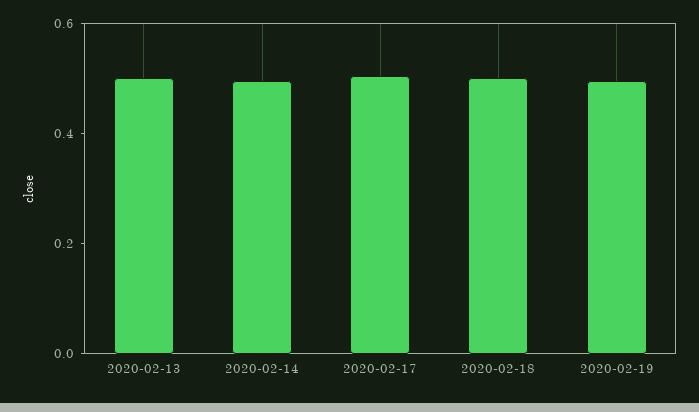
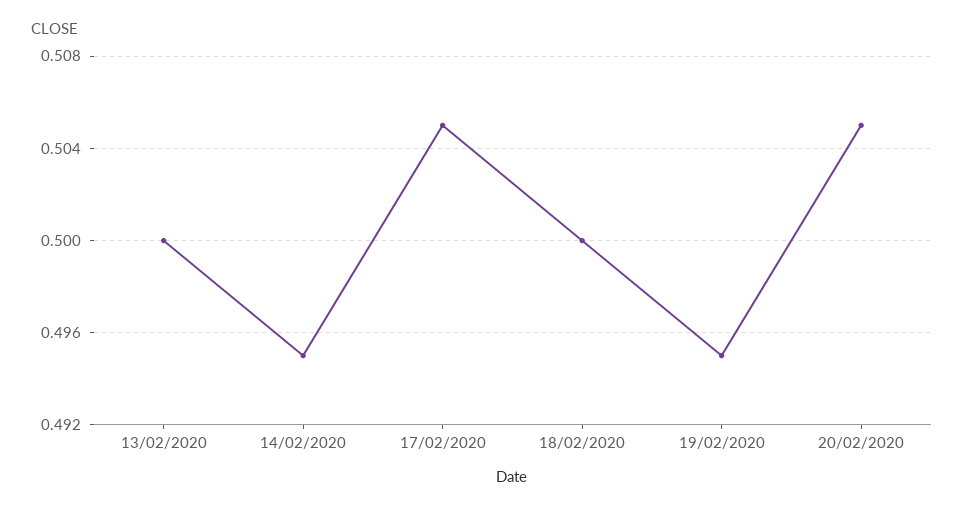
20/02/2020: none -> 0.505

